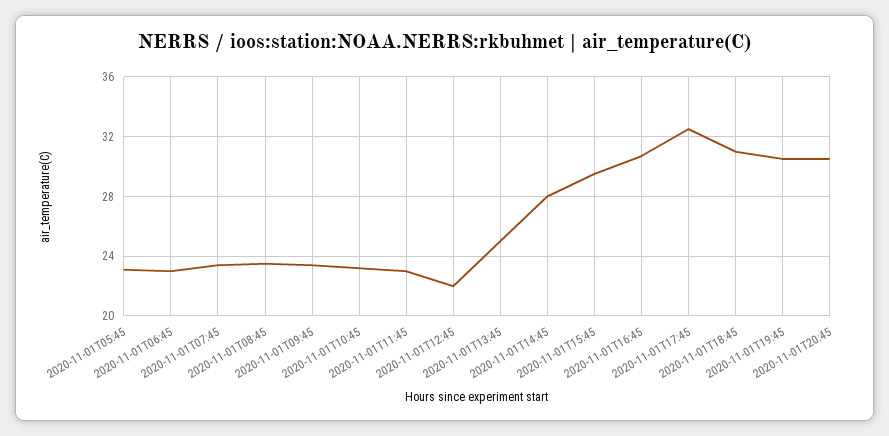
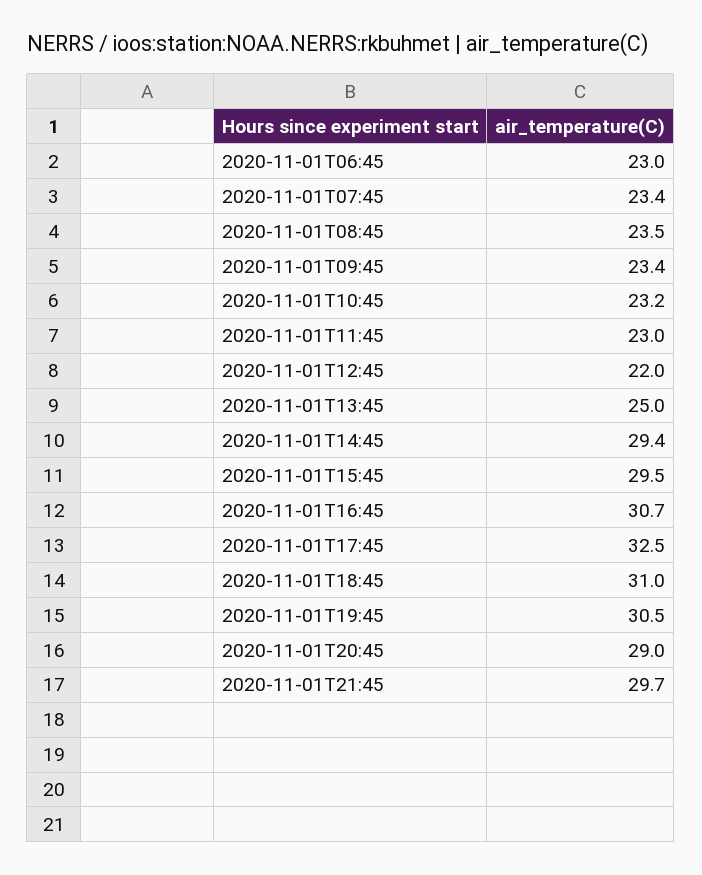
2020-11-01T05:45: 23 -> none
2020-11-01T14:45: 28 -> 29.4
2020-11-01T20:45: 30.5 -> 29
2020-11-01T21:45: none -> 29.7

